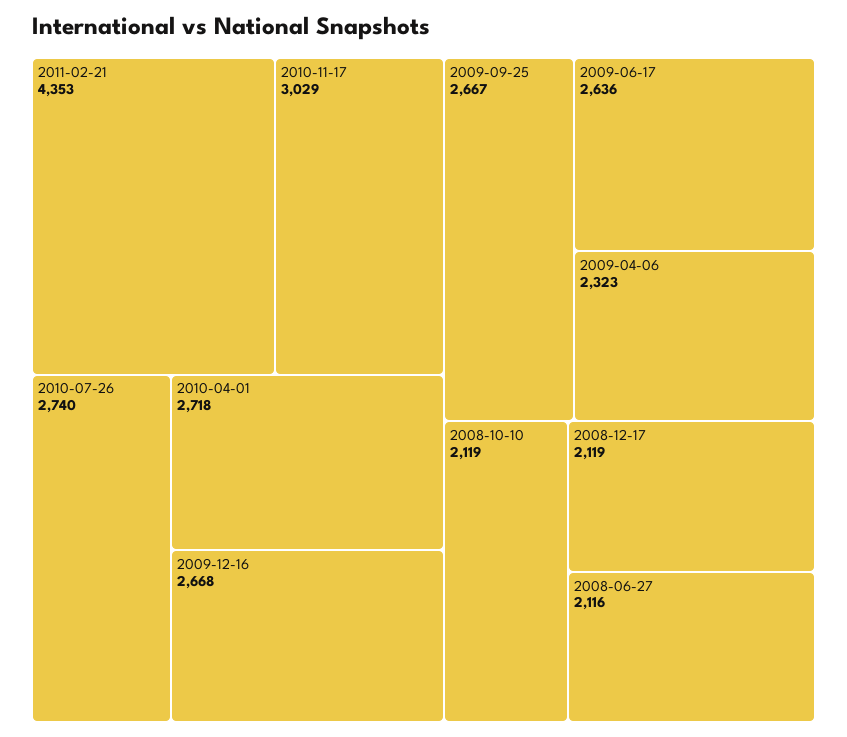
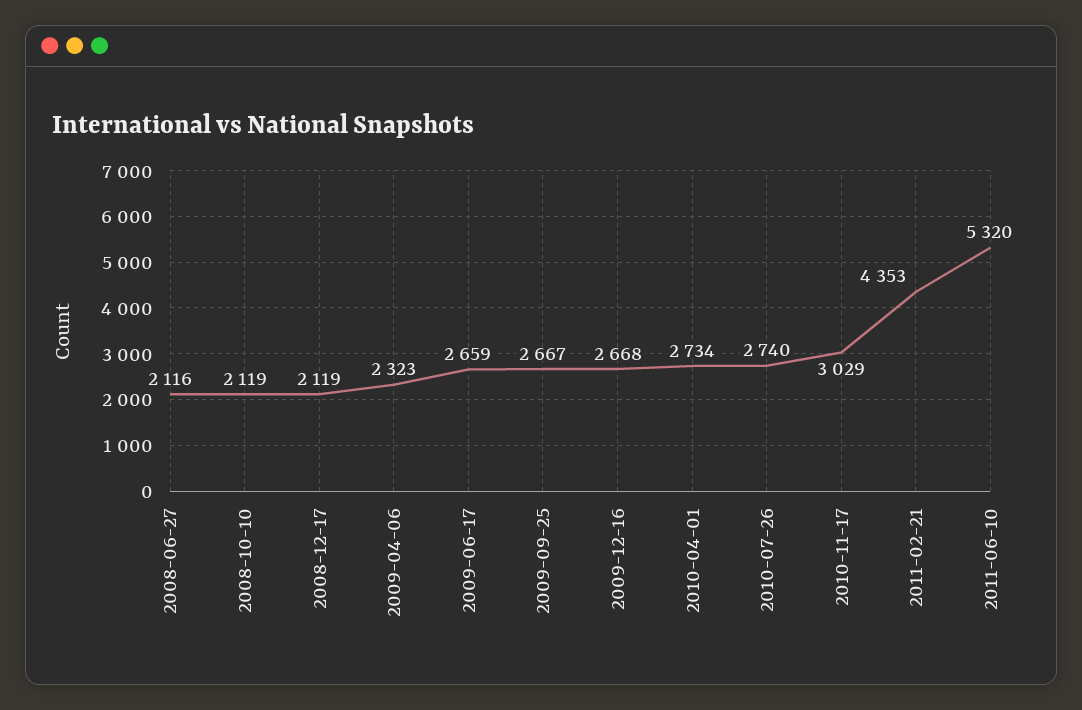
2010-04-01: 2718 -> 2734
2009-06-17: 2636 -> 2659
2011-06-10: none -> 5320

